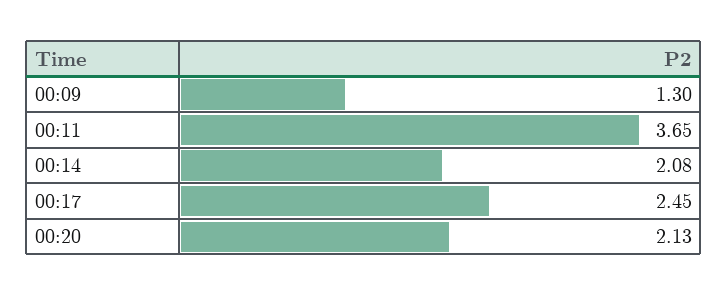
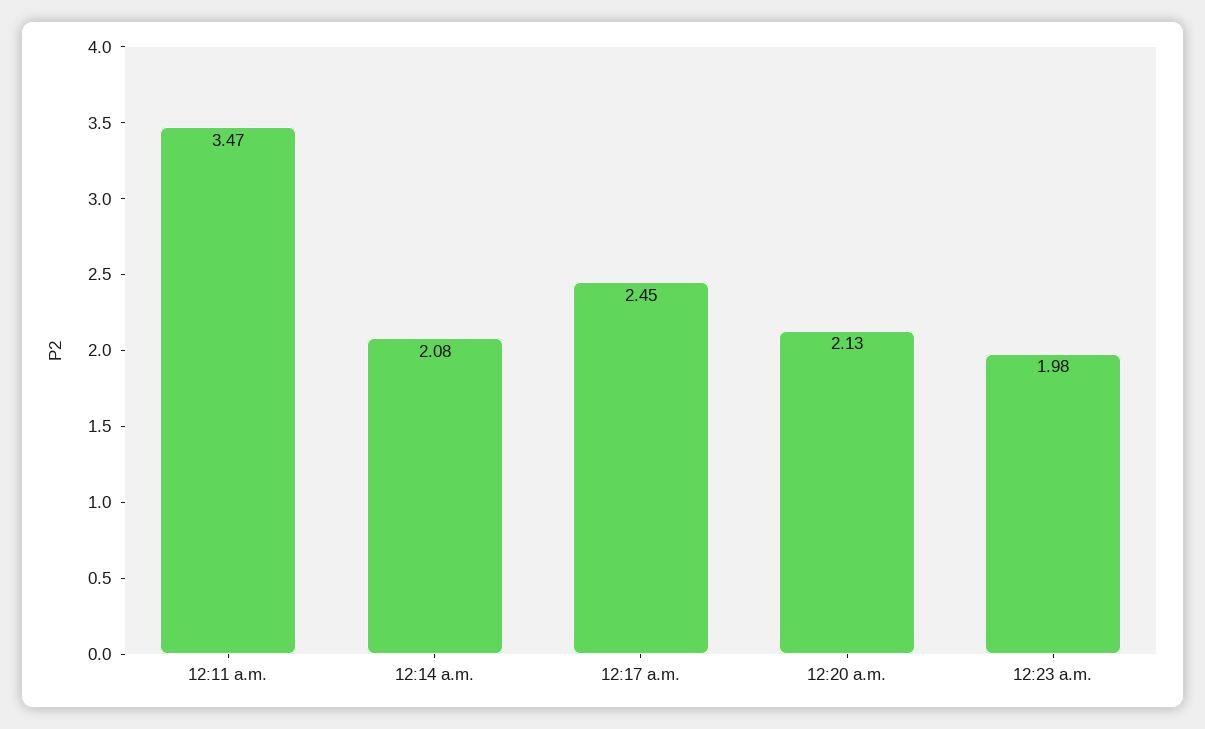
00:09: 1.3 -> none
00:11: 3.65 -> 3.47
12:23 a.m.: none -> 1.98

